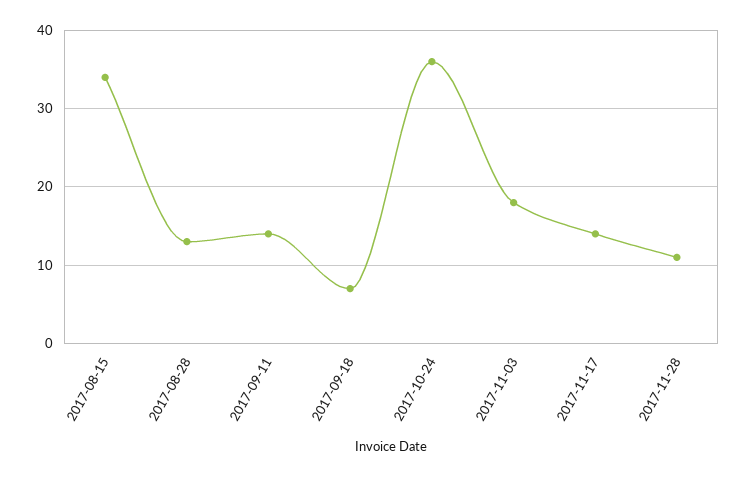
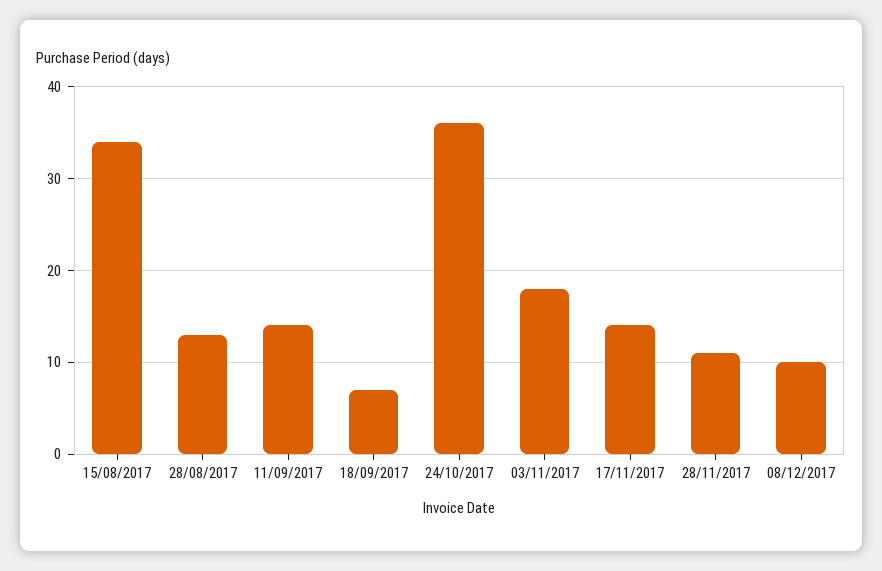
08/12/2017: none -> 10

